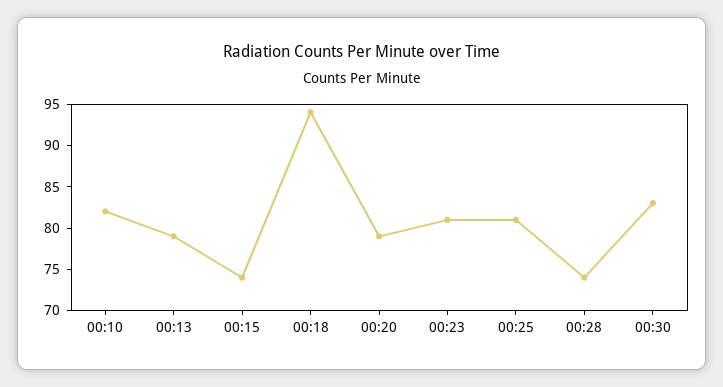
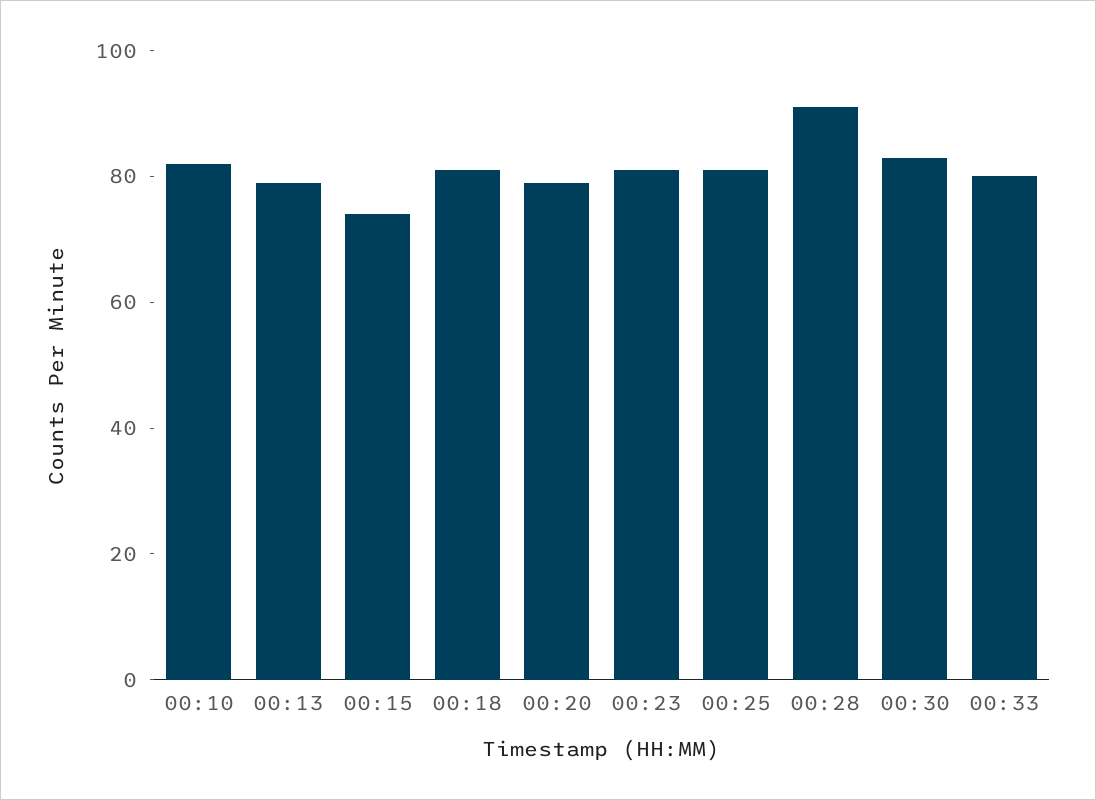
00:18: 94 -> 80
00:28: 74 -> 90
00:33: none -> 80

